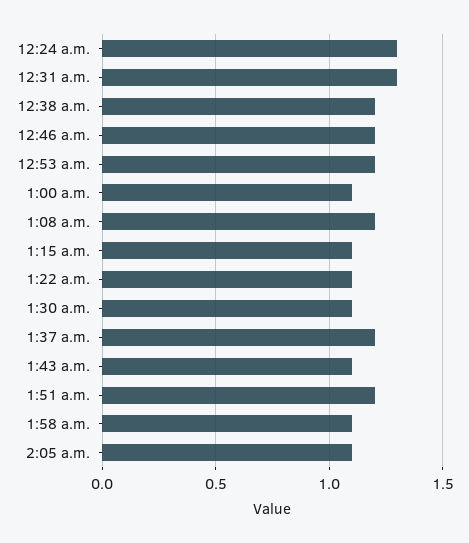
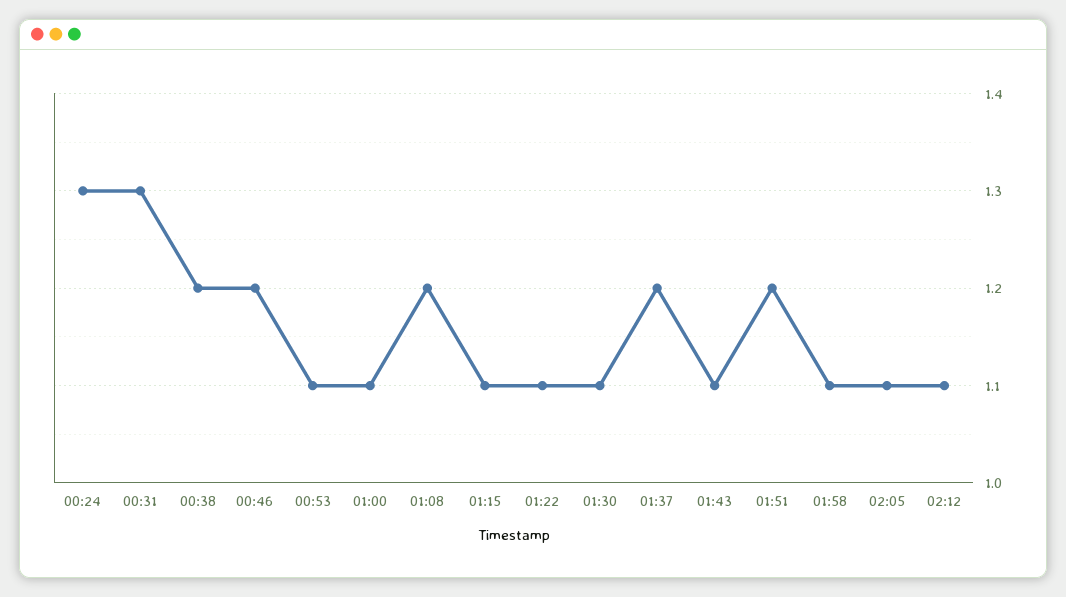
12:53 a.m.: 1.2 -> 1.1
02:12: none -> 1.1

